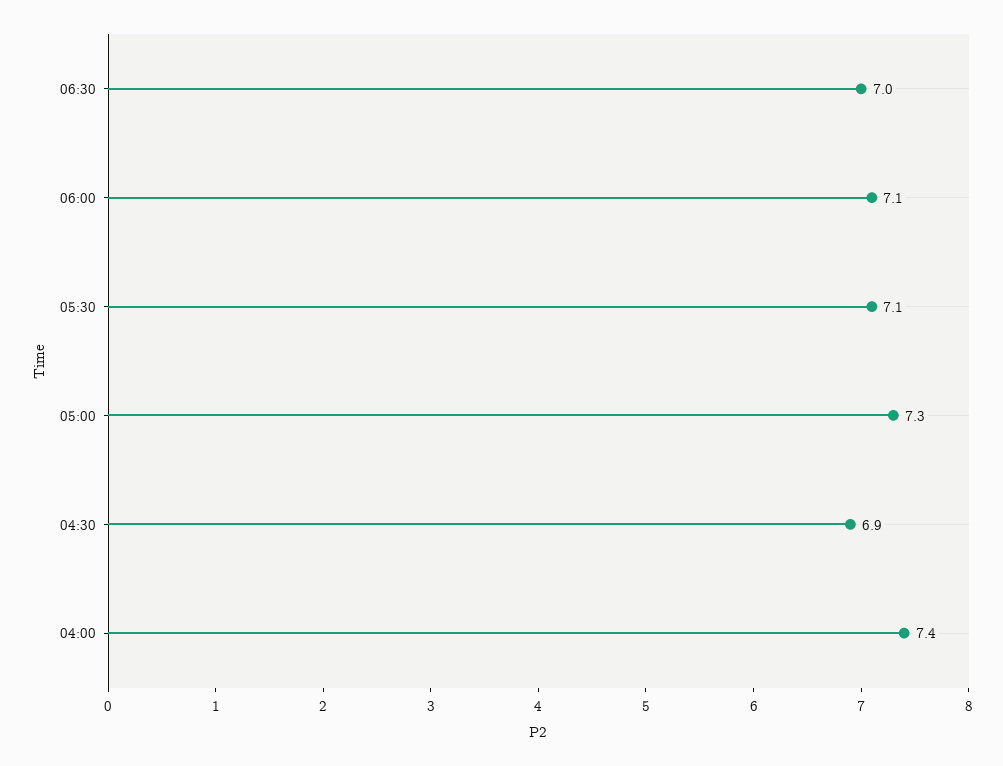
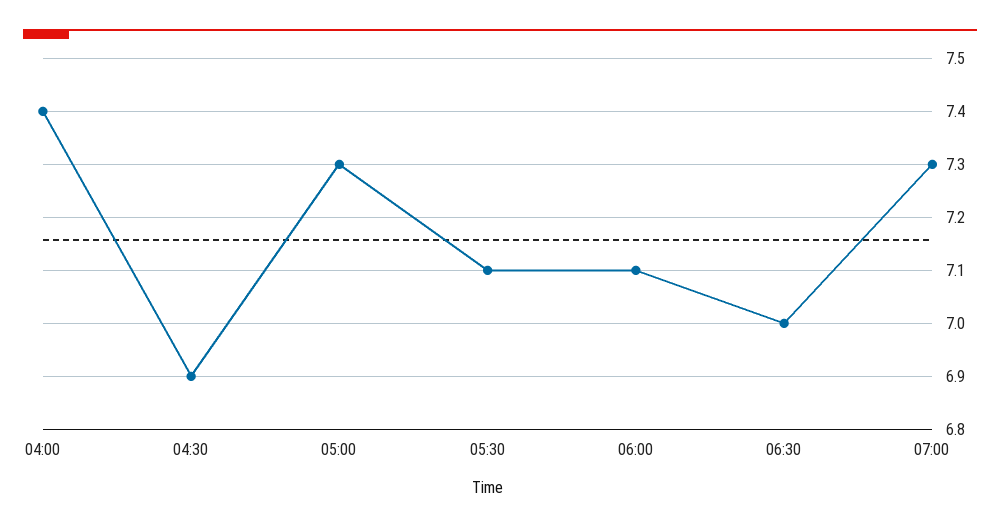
07:00: none -> 7.3

